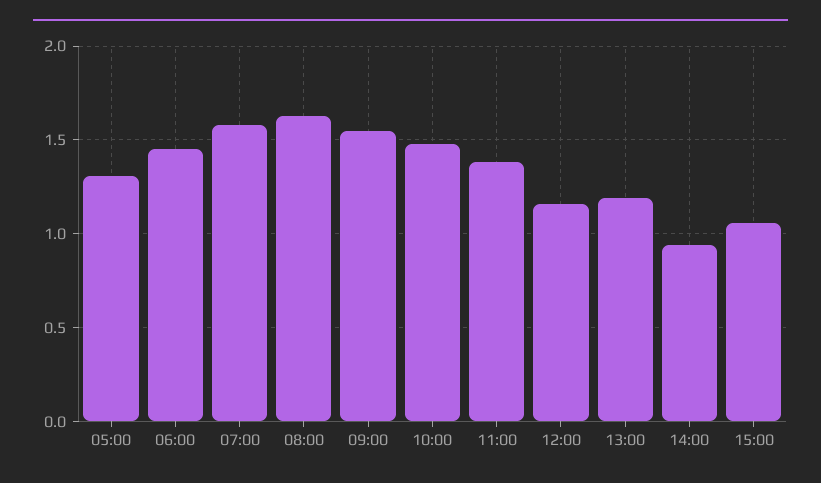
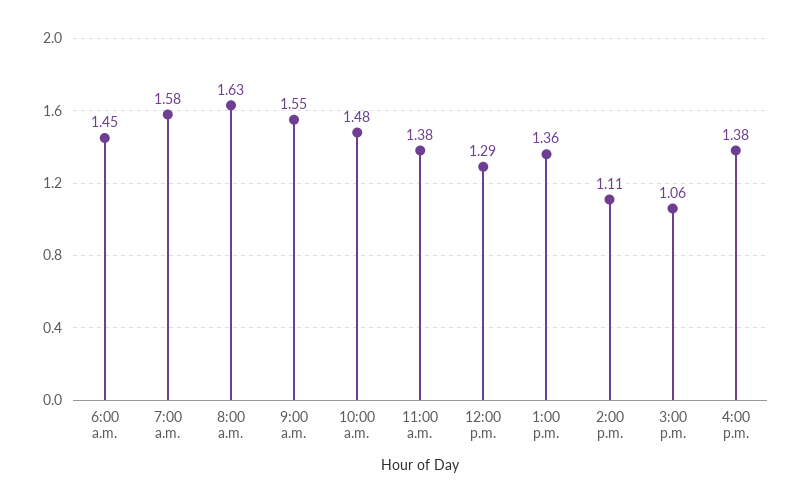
05:00: 1.3 -> none
12:00: 1.15 -> 1.29
13:00: 1.2 -> 1.36
14:00: 0.95 -> 1.11
4:00 p.m.: none -> 1.38

